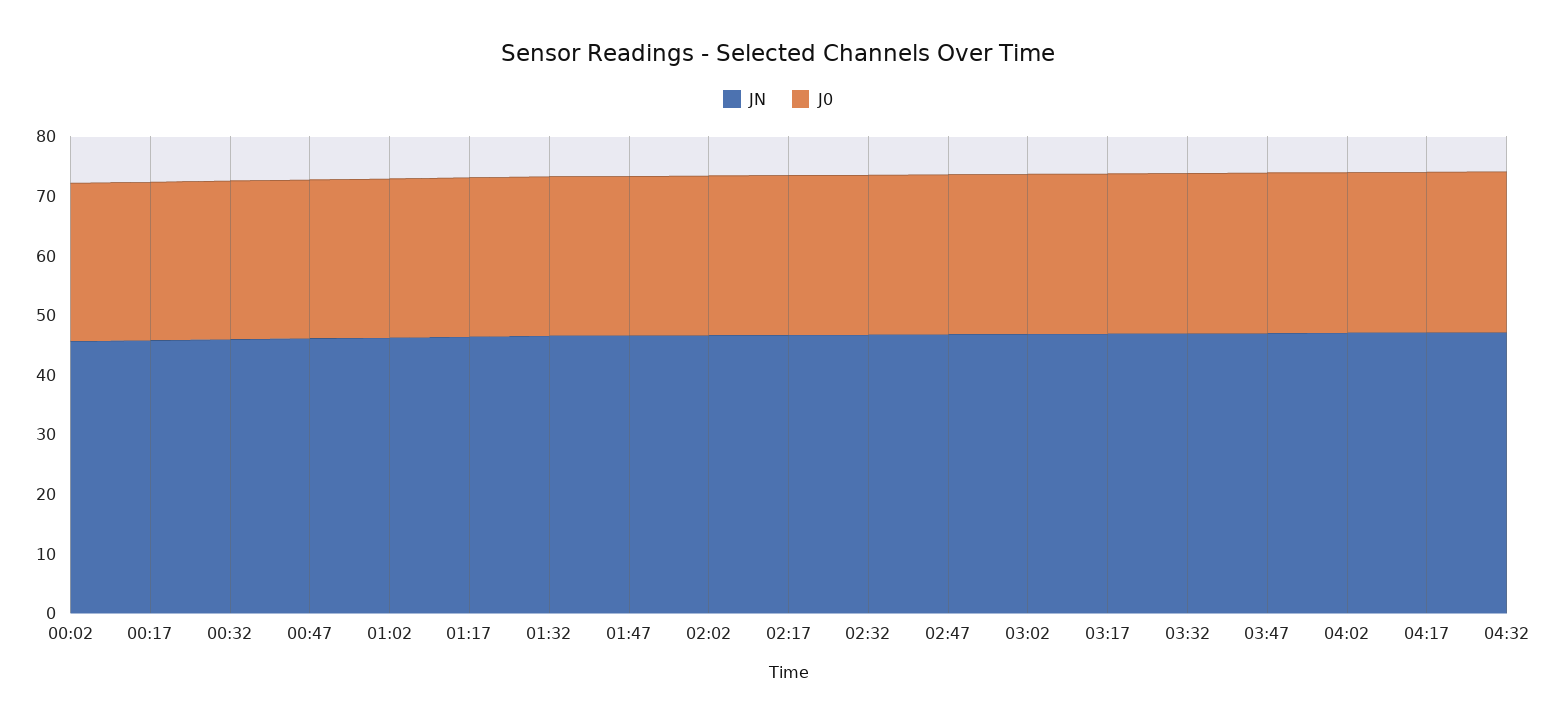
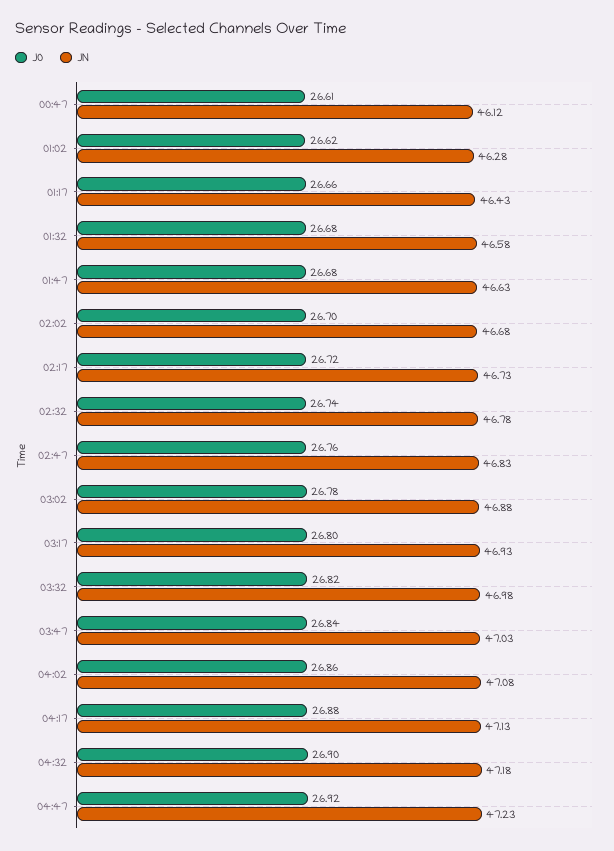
JN, 00:02: 46 -> none
J0, 00:02: 26 -> none
JN, 00:17: 46 -> none
J0, 00:17: 26 -> none
JN, 00:32: 46 -> none
J0, 00:32: 26 -> none
J0, 04:47: none -> 26.92
JN, 04:47: none -> 47.23

